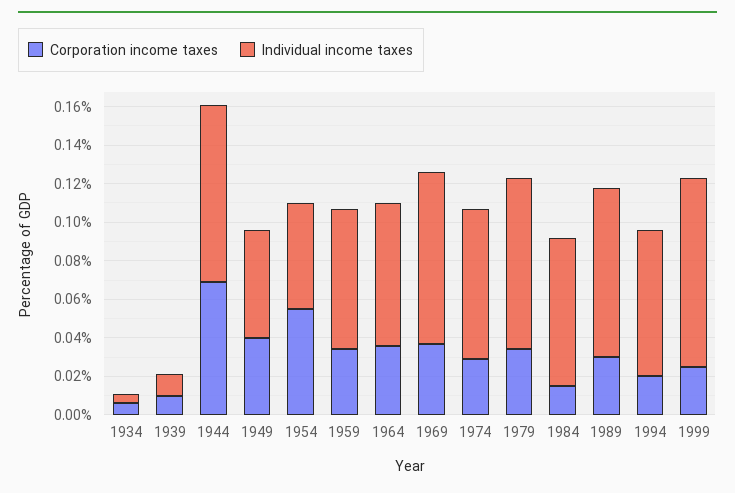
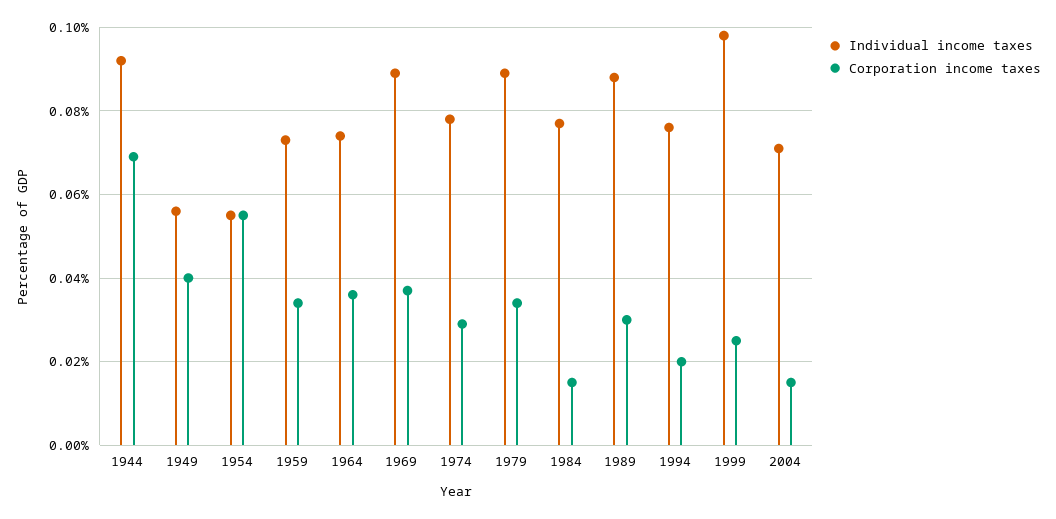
Corporation income taxes, 1934: 0.005 -> none
Individual income taxes, 1934: 0.005 -> none
Corporation income taxes, 1939: 0.01 -> none
Individual income taxes, 1939: 0.01 -> none
Individual income taxes, 2004: none -> 0.07
Corporation income taxes, 2004: none -> 0.015

